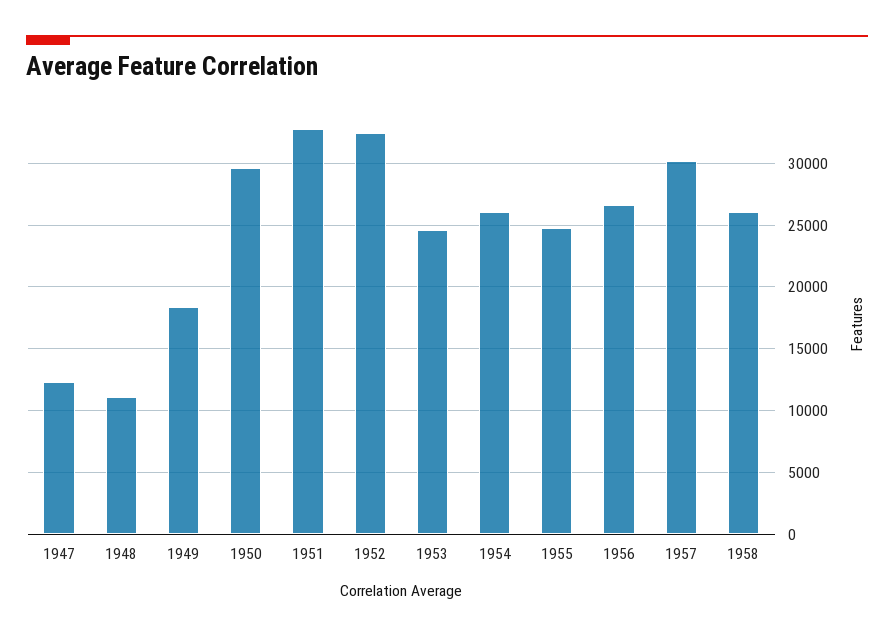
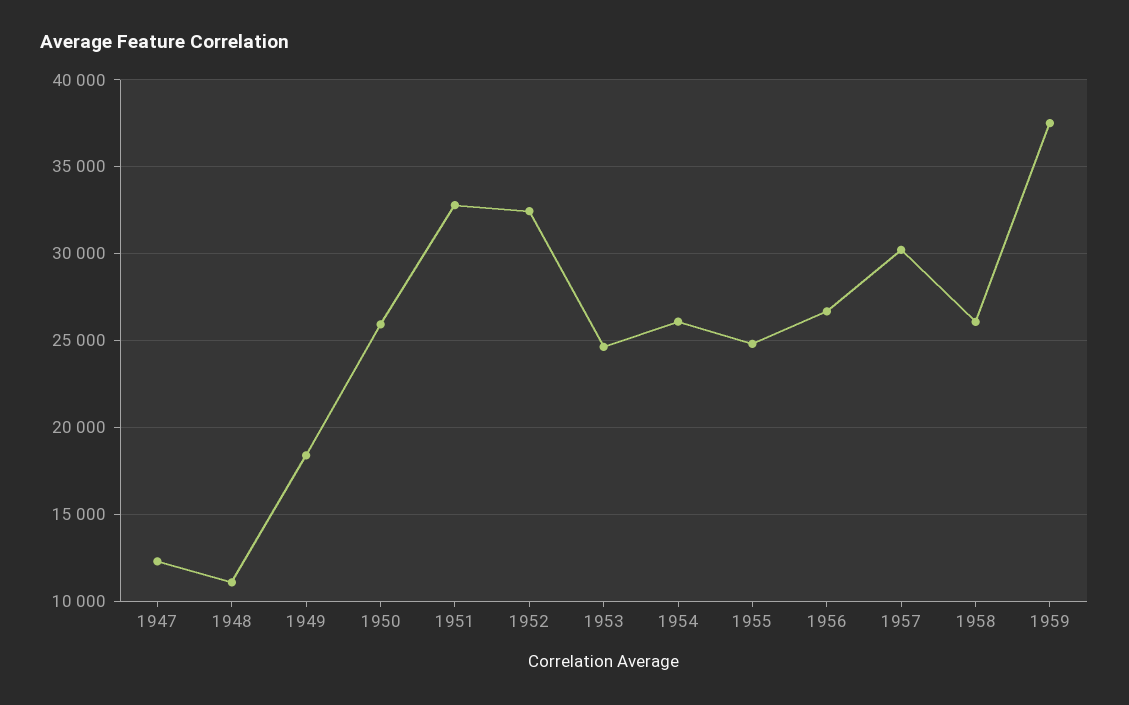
1950: 29500 -> 26000
1959: none -> 37500

